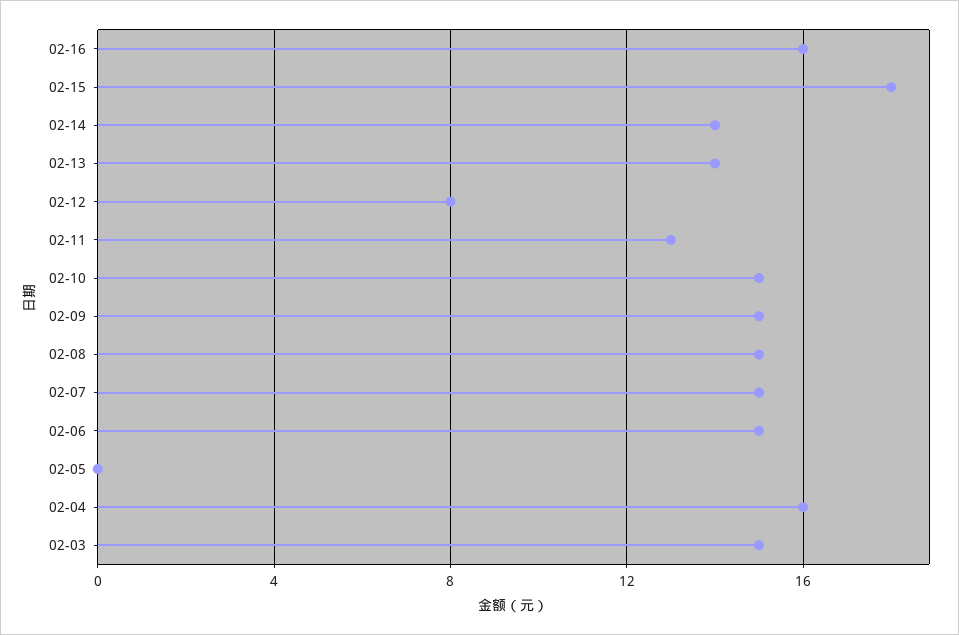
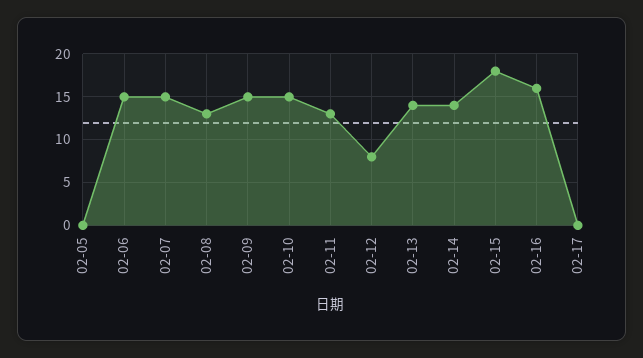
02-08: 15 -> 13
02-04: 16 -> none
02-03: 15 -> none
02-17: none -> 0

